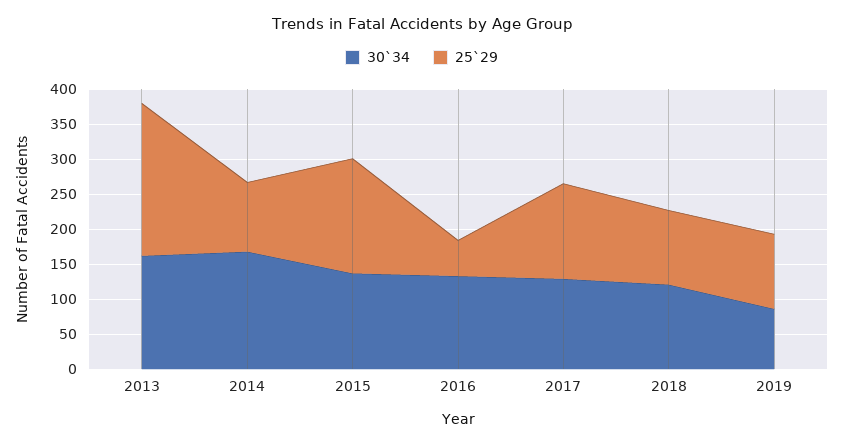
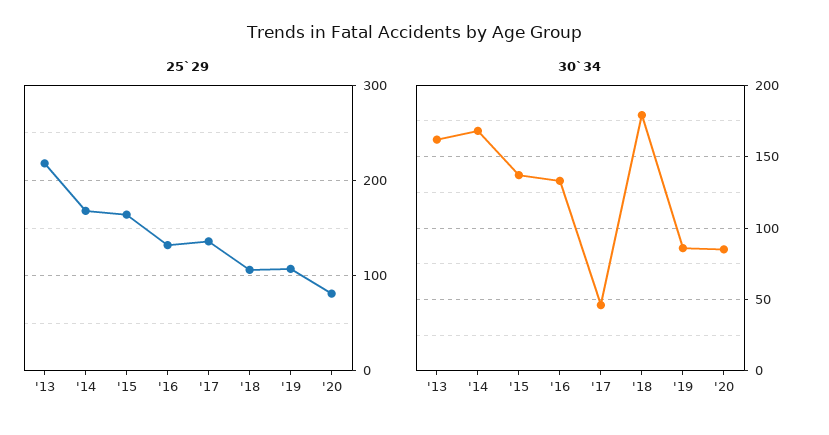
25`29, 2014: 100 -> 170
25`29, 2016: 50 -> 130
30`34, 2017: 125 -> 45
30`34, 2018: 125 -> 180
25`29, '20: none -> 80
30`34, '20: none -> 85

